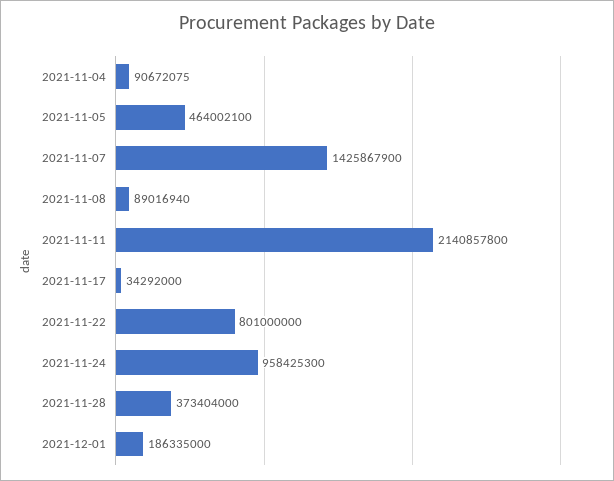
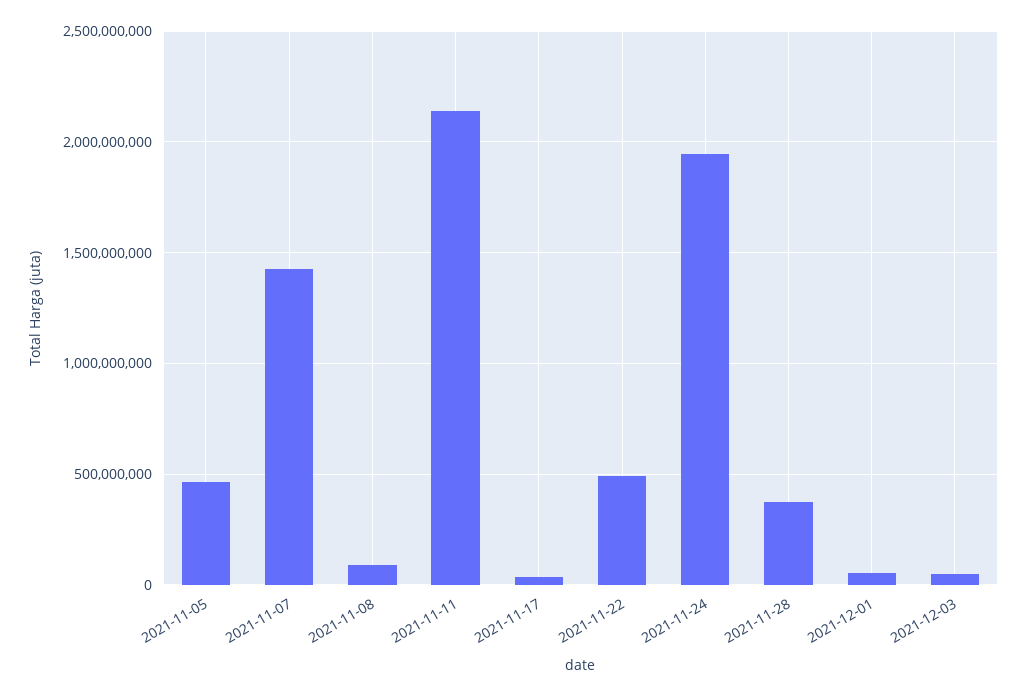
2021-11-04: 90672075 -> none
2021-11-22: 801000000 -> 500000000
2021-11-24: 958425300 -> 1950000000
2021-12-01: 186335000 -> 50000000
2021-12-03: none -> 50000000

